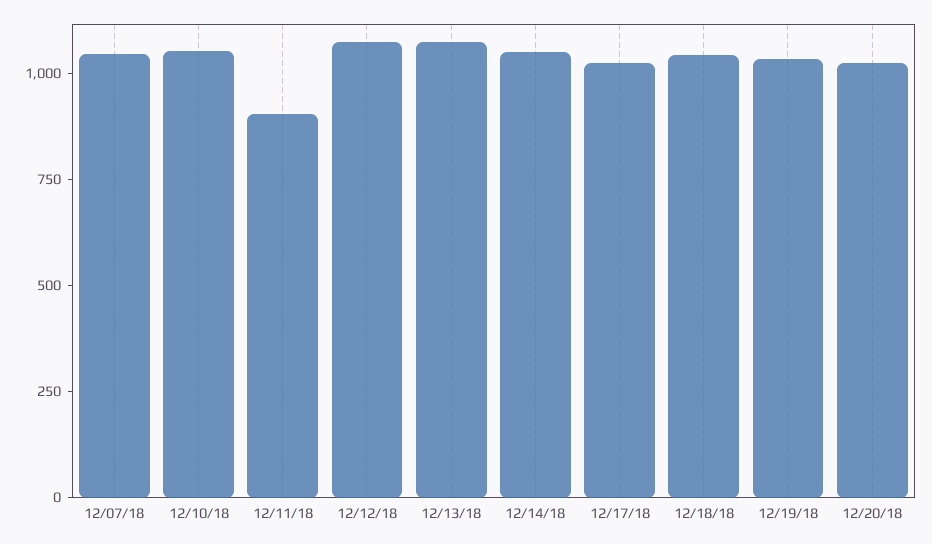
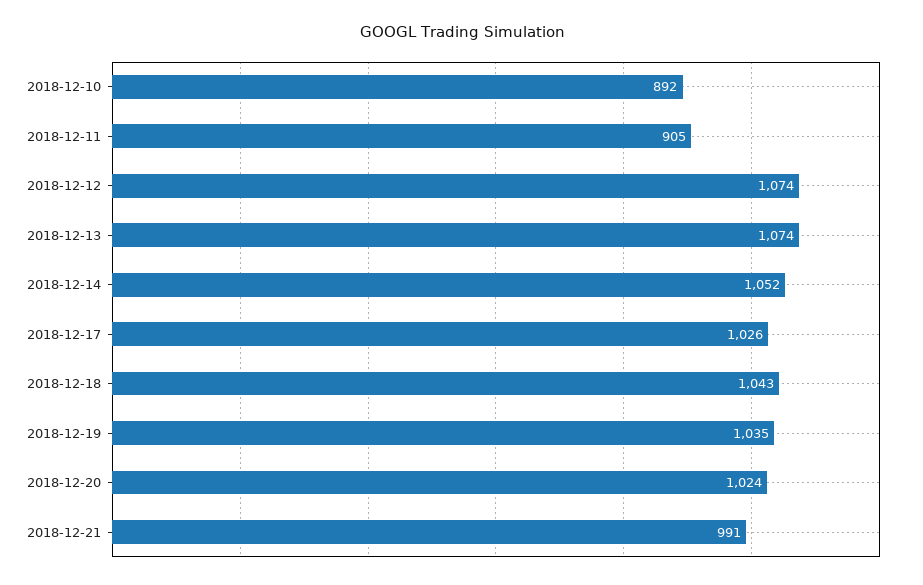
12/07/18: 1050 -> none
12/10/18: 1050 -> 892
2018-12-21: none -> 991

